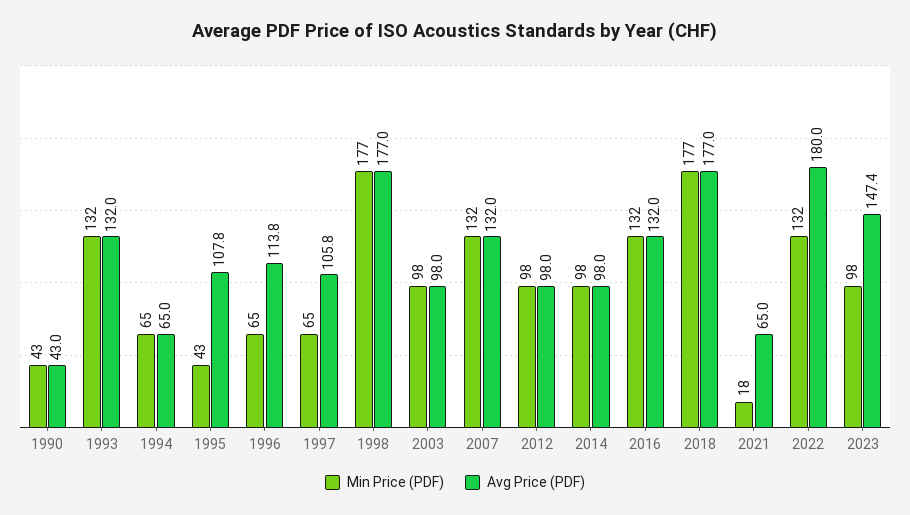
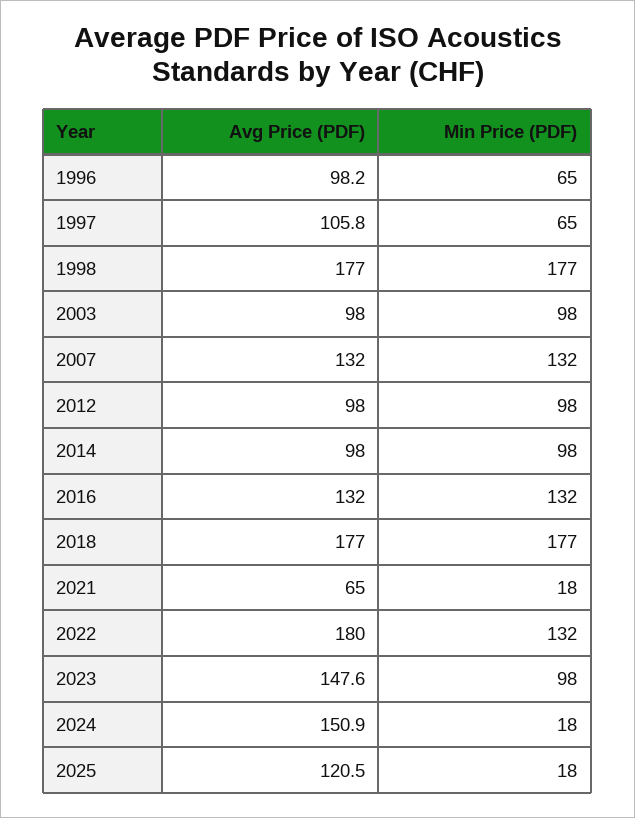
Min Price (PDF), 1990: 43 -> none
Avg Price (PDF), 1990: 43 -> none
Min Price (PDF), 1993: 132 -> none
Avg Price (PDF), 1993: 132 -> none
Min Price (PDF), 1994: 65 -> none
Avg Price (PDF), 1994: 65 -> none
Min Price (PDF), 1995: 43 -> none
Avg Price (PDF), 1995: 107.8 -> none
Avg Price (PDF), 1996: 113.8 -> 98.2
Avg Price (PDF), 2023: 147.4 -> 147.6
Avg Price (PDF), 2024: none -> 150.9
Min Price (PDF), 2024: none -> 18
Avg Price (PDF), 2025: none -> 120.5
Min Price (PDF), 2025: none -> 18

